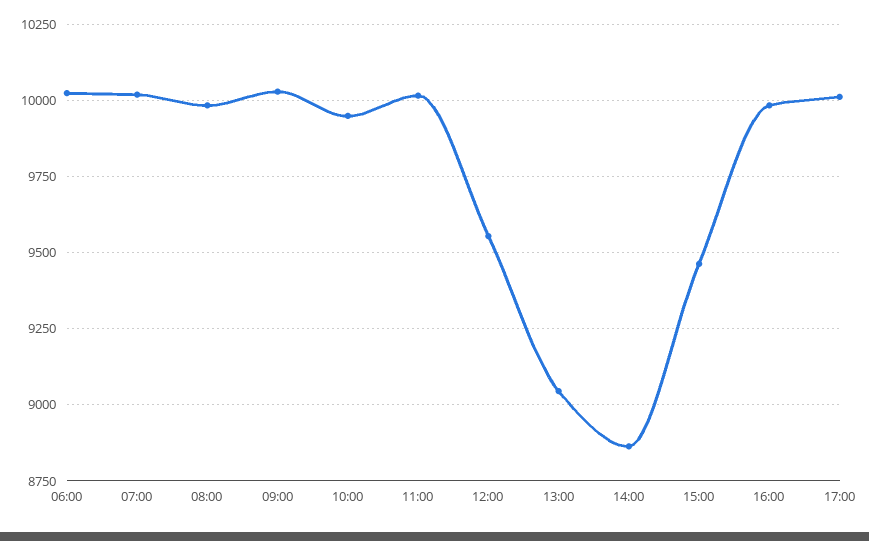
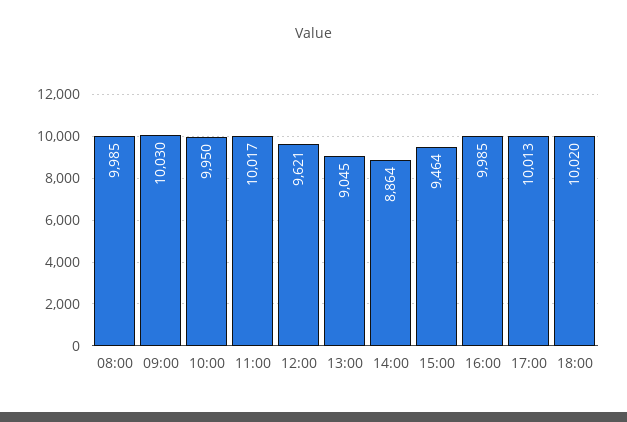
06:00: 10025 -> none
07:00: 10025 -> none
12:00: 9550 -> 9621
18:00: none -> 10020

